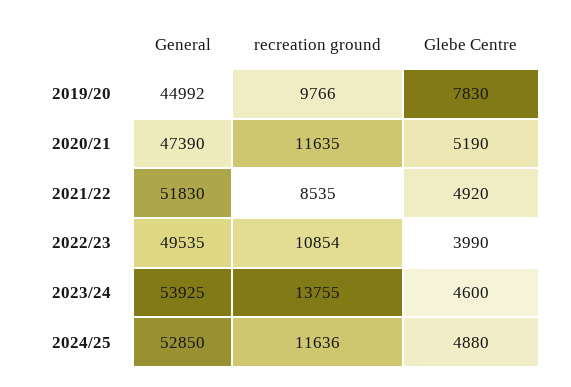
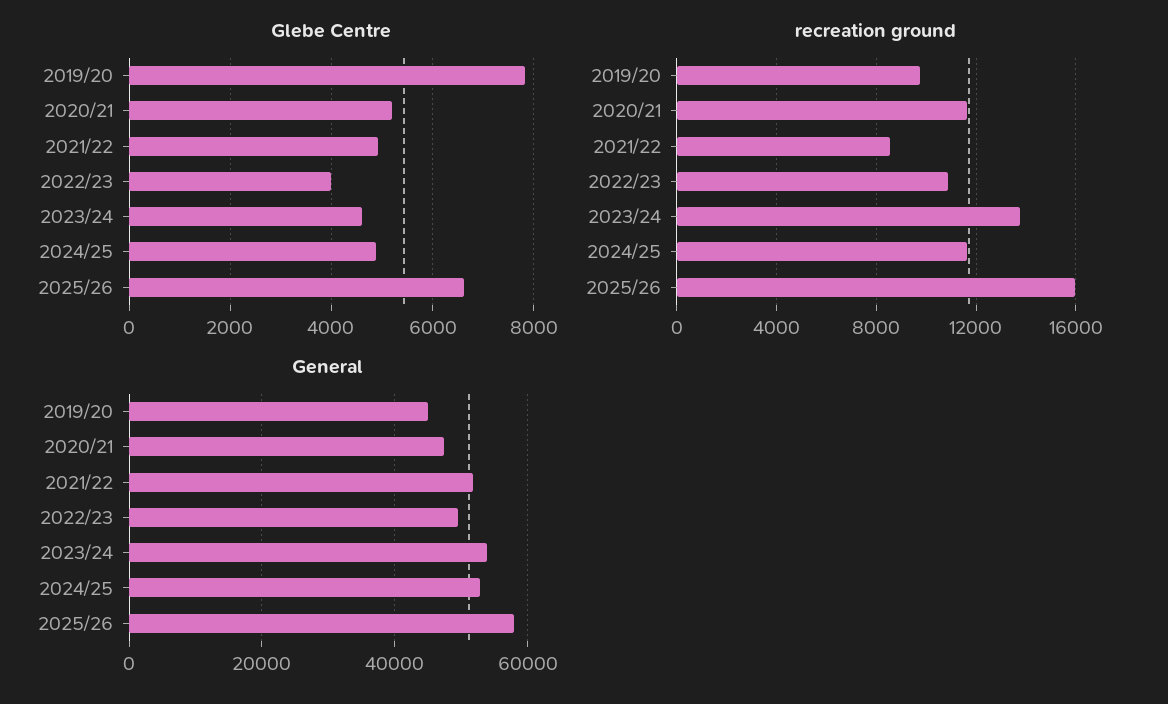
Glebe Centre, 2025/26: none -> 6600
recreation ground, 2025/26: none -> 16000
General, 2025/26: none -> 58000

